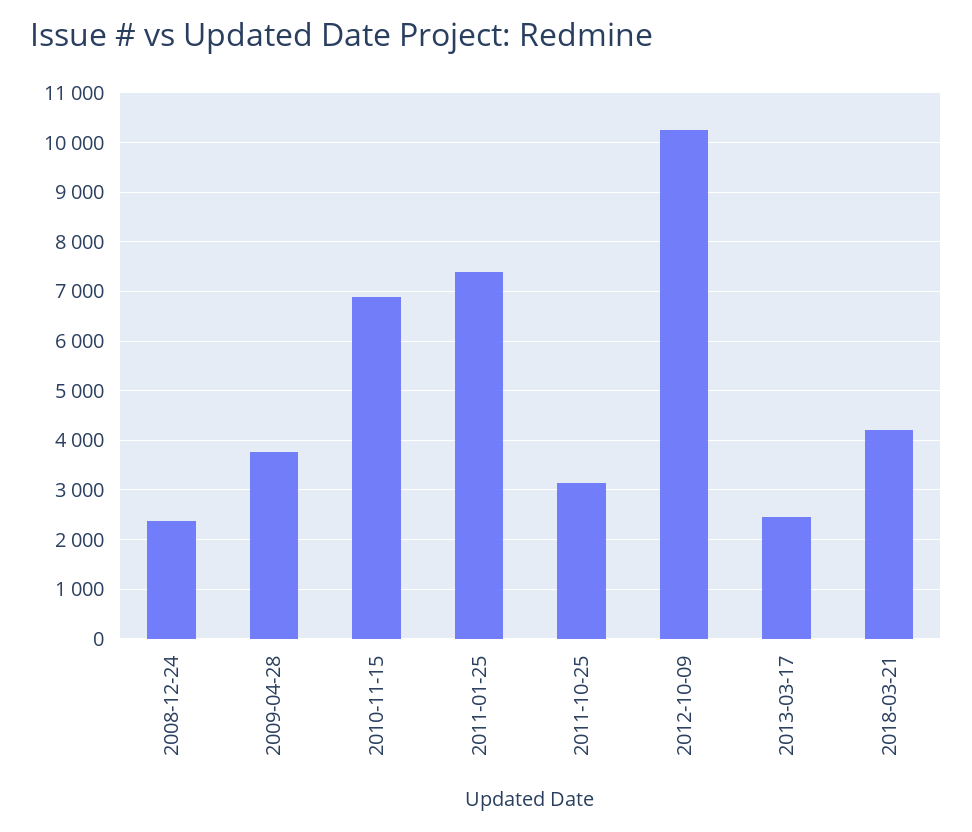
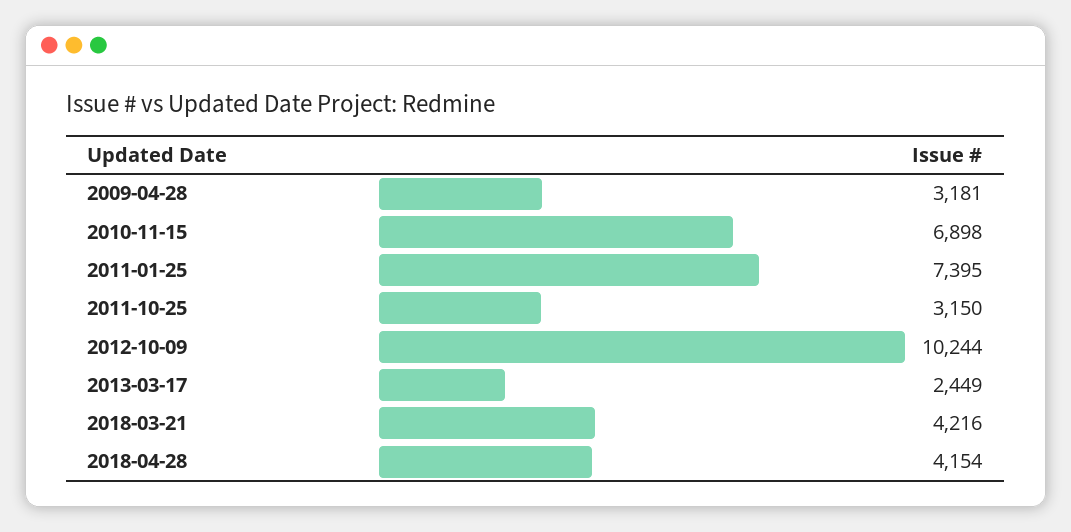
2008-12-24: 2400 -> none
2009-04-28: 3800 -> 3181
2018-04-28: none -> 4154

